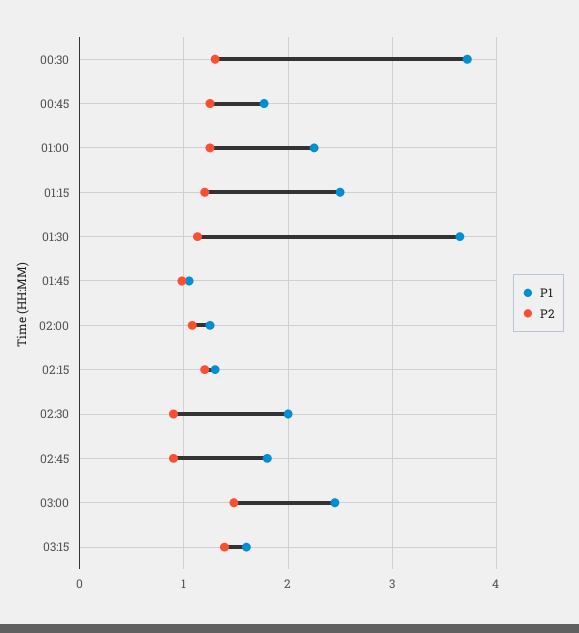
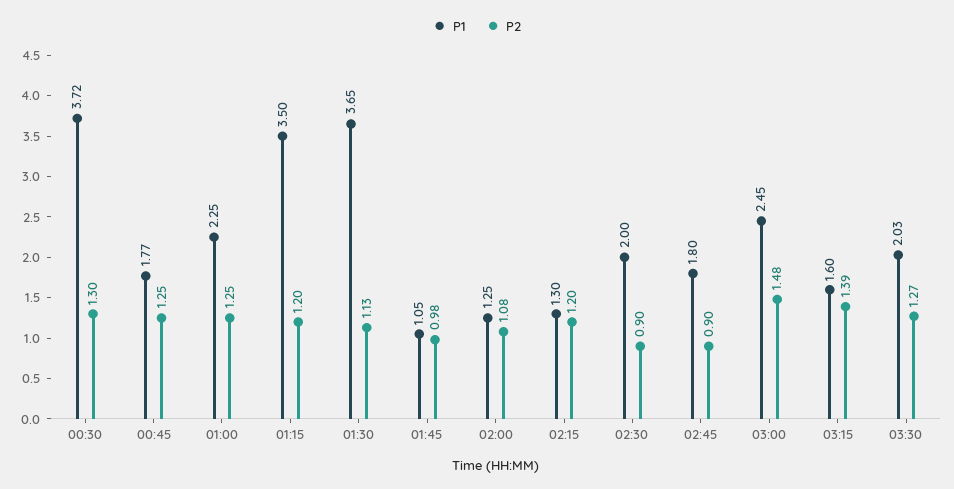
P1, 01:15: 2.5 -> 3.5
P1, 03:30: none -> 2.03
P2, 03:30: none -> 1.27

